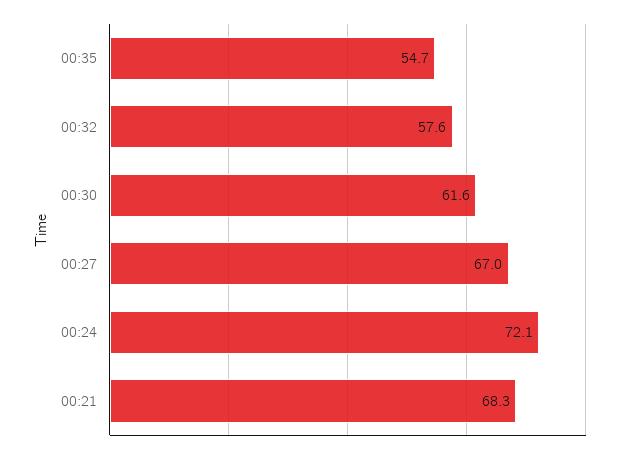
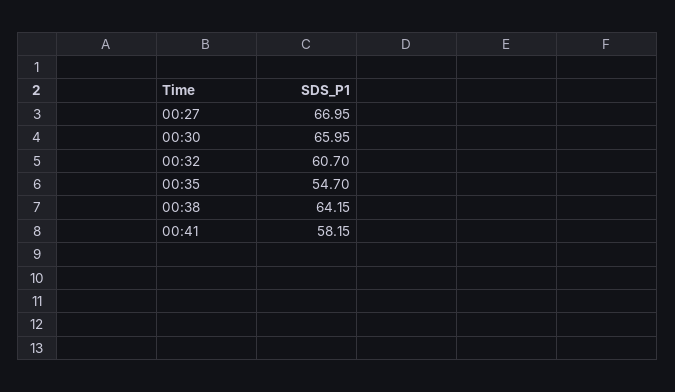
00:32: 57.6 -> 60.7
00:30: 61.6 -> 65.95
00:24: 72.1 -> none
00:21: 68.3 -> none
00:38: none -> 64.15
00:41: none -> 58.15

